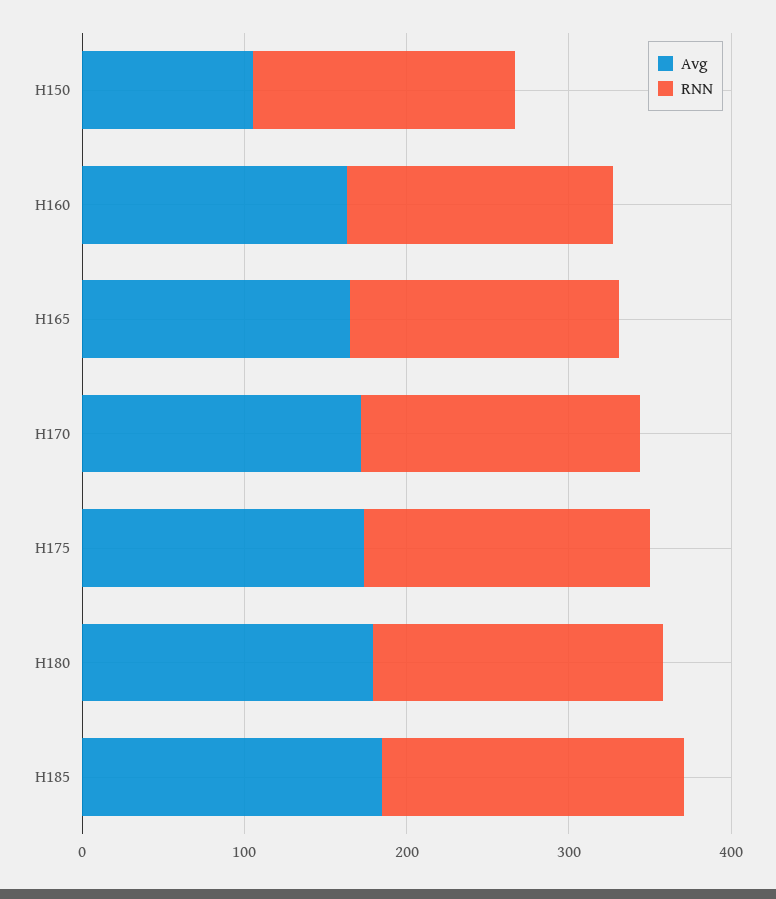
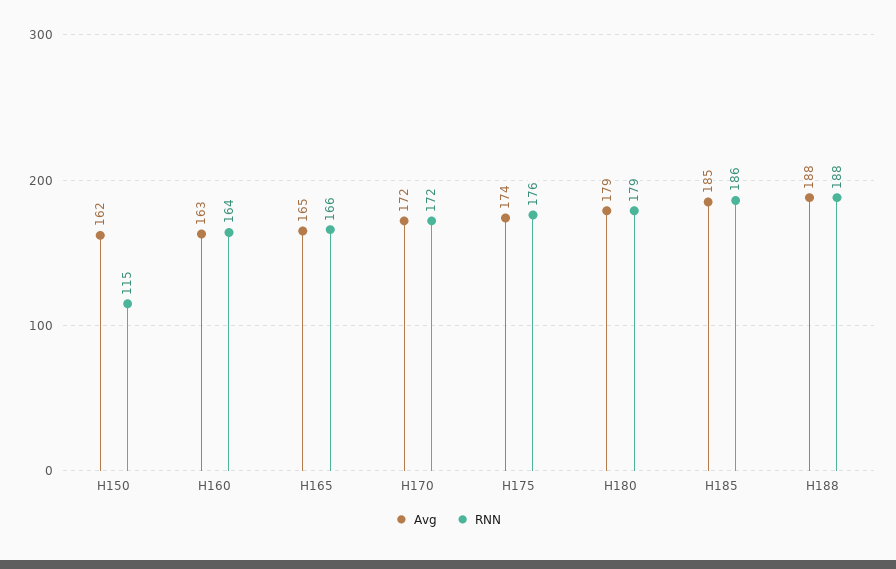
Avg, H150: 100 -> 162
RNN, H150: 160 -> 115
Avg, H188: none -> 188
RNN, H188: none -> 188

